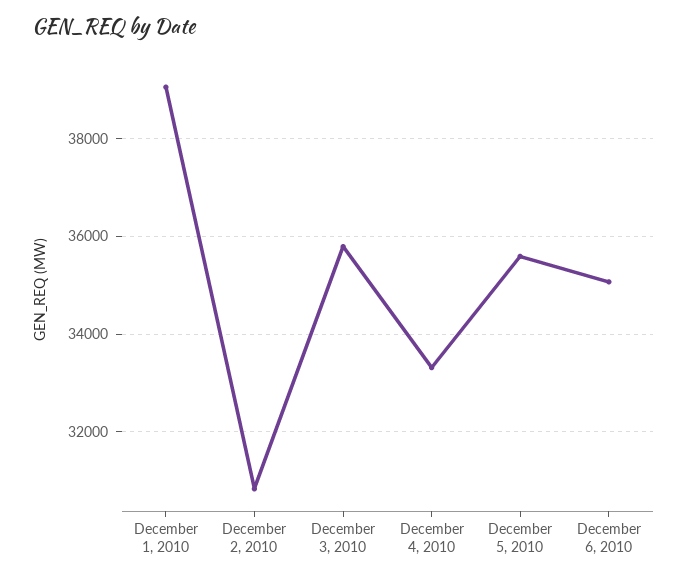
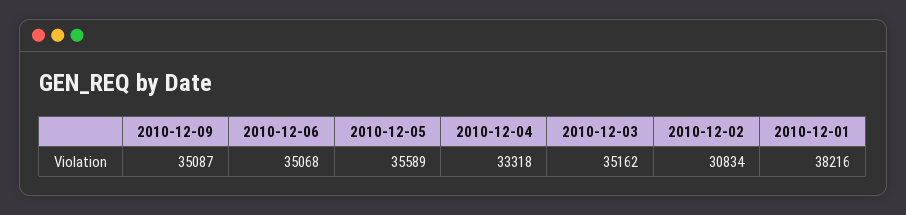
December 1, 2010: 39000 -> 38216
December 3, 2010: 35800 -> 35162
2010-12-09: none -> 35087

